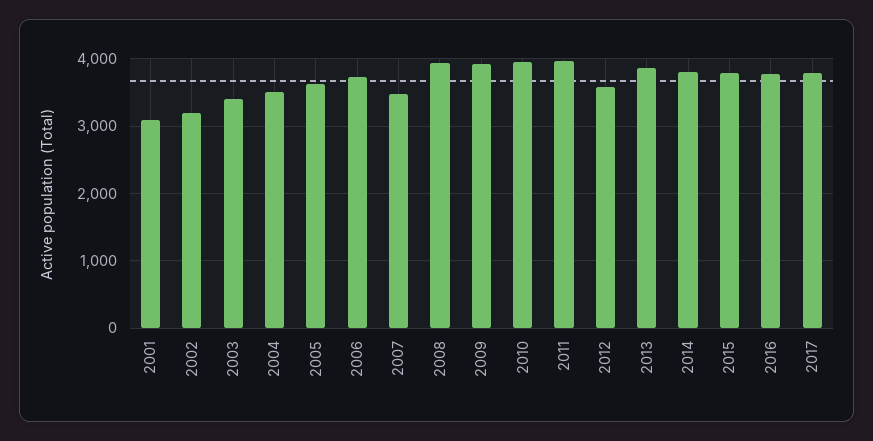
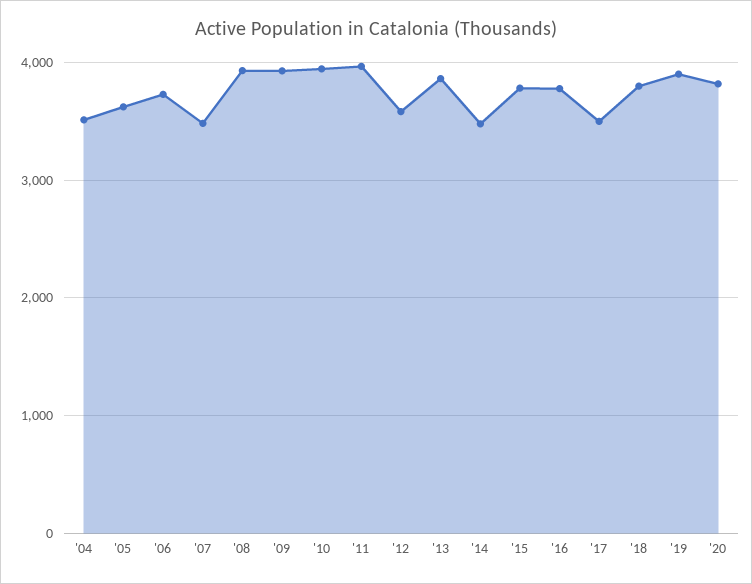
2001: 3100 -> none
2002: 3200 -> none
2003: 3400 -> none
2014: 3800 -> 3500
2017: 3800 -> 3500
'18: none -> 3800
'19: none -> 3900
'20: none -> 3800

